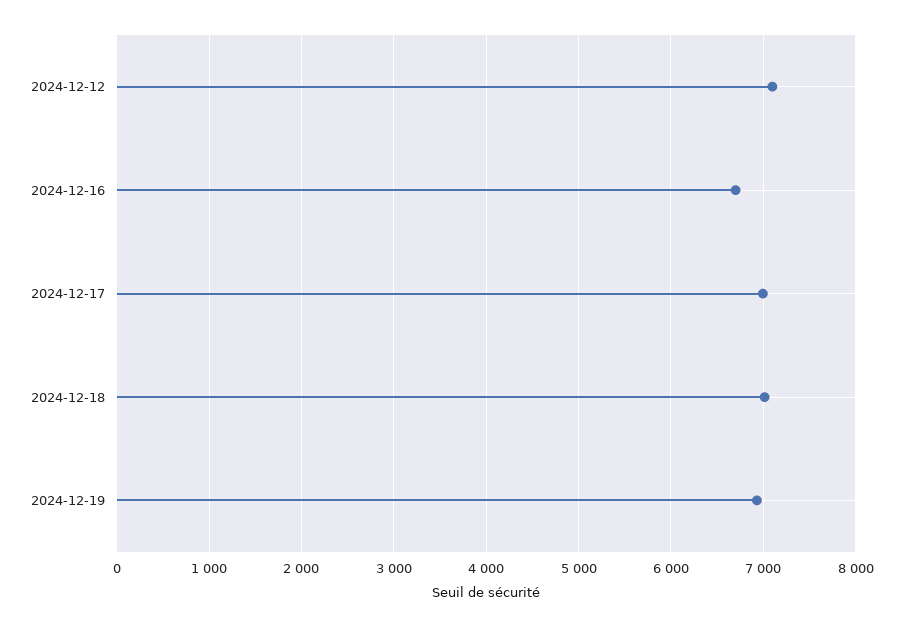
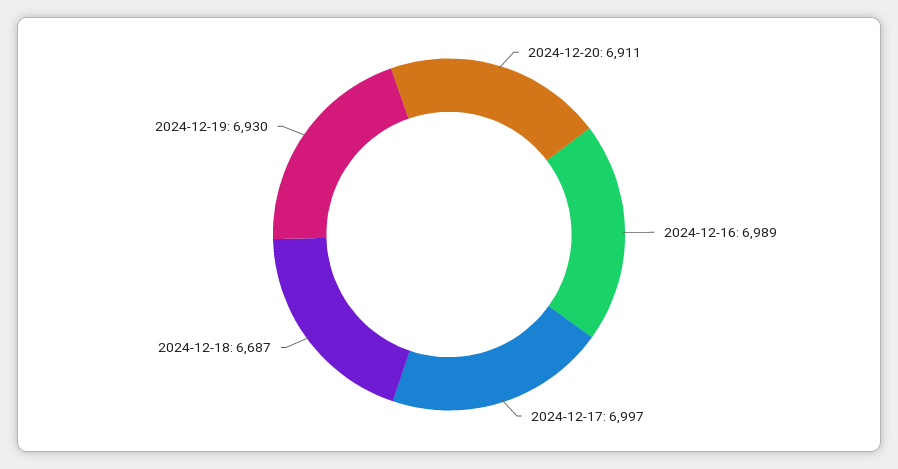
2024-12-12: 7100 -> none
2024-12-16: 6700 -> 6989
2024-12-18: 7000 -> 6687
2024-12-20: none -> 6911

